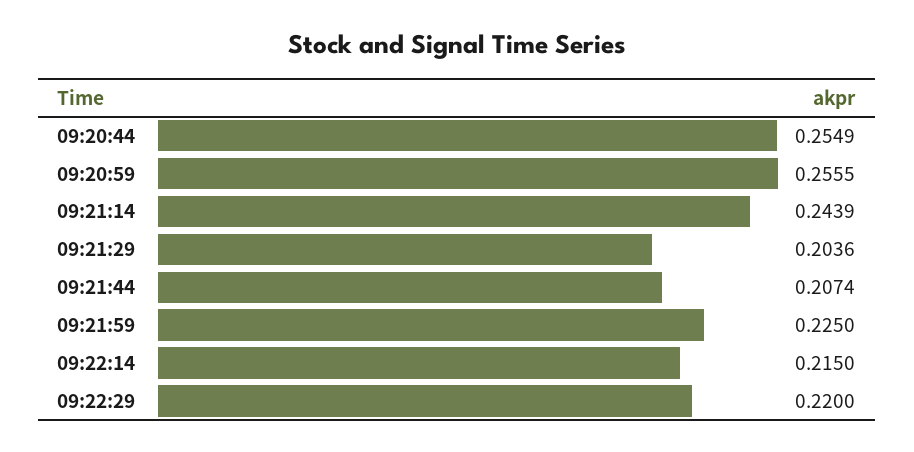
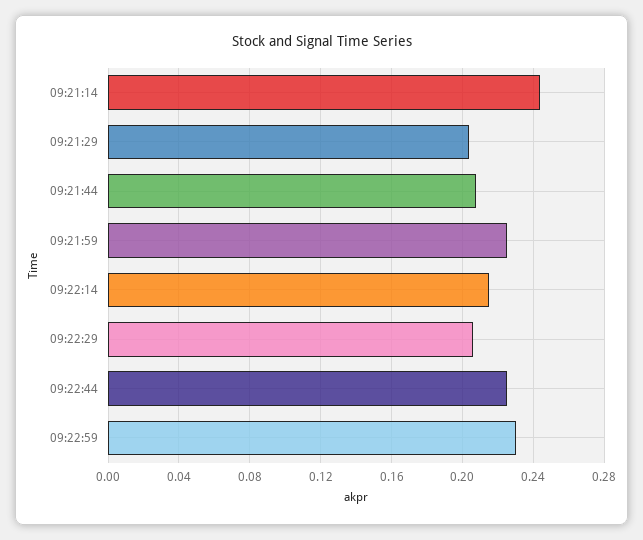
09:20:44: 0.2549 -> none
09:20:59: 0.2555 -> none
09:22:29: 0.22 -> 0.205
09:22:44: none -> 0.225
09:22:59: none -> 0.23

